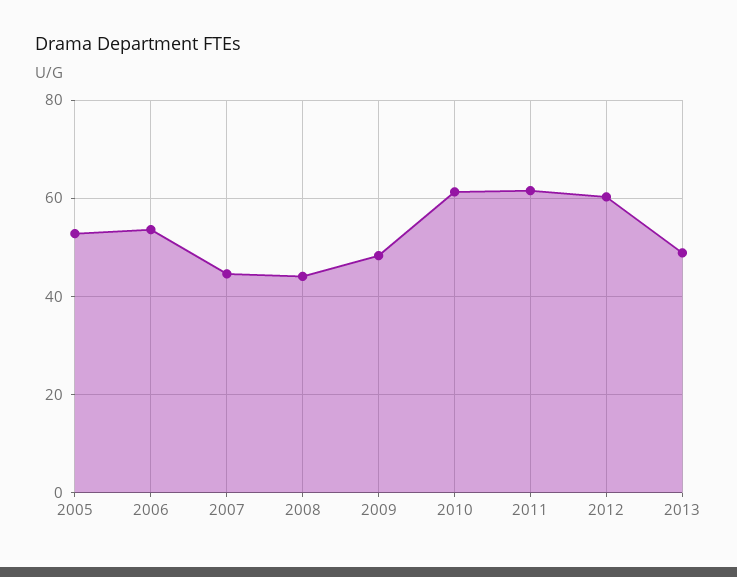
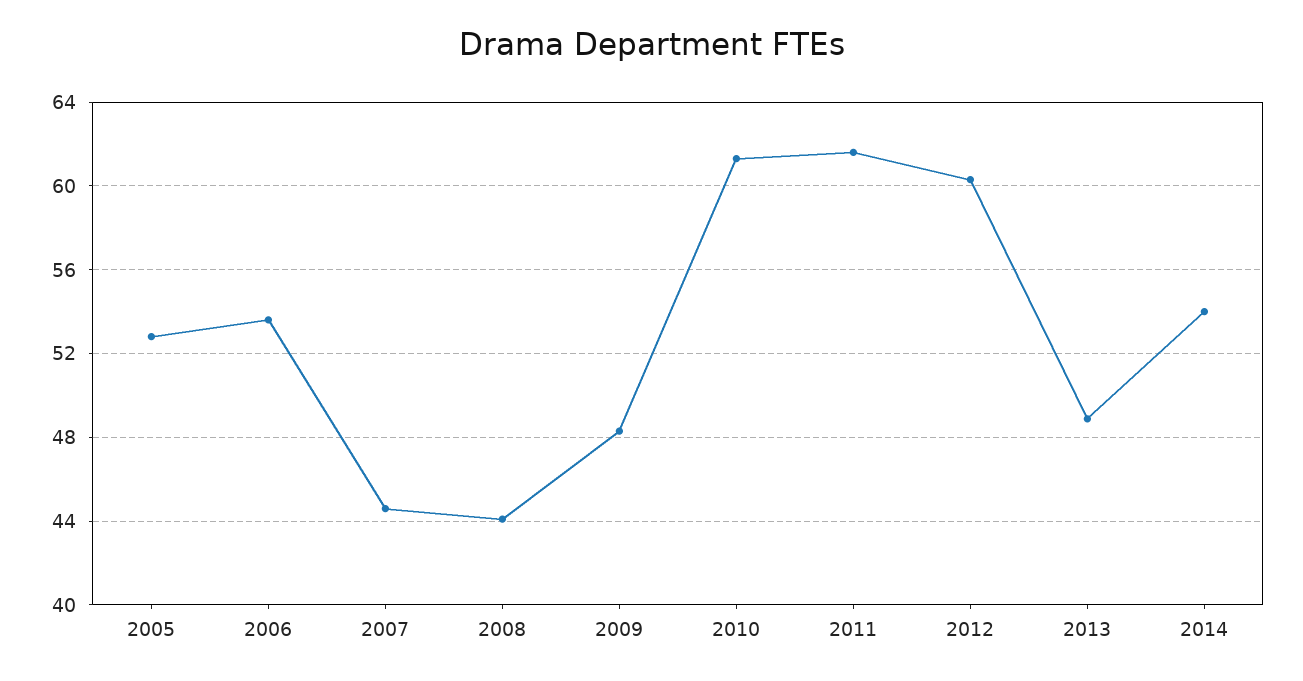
2014: none -> 54

